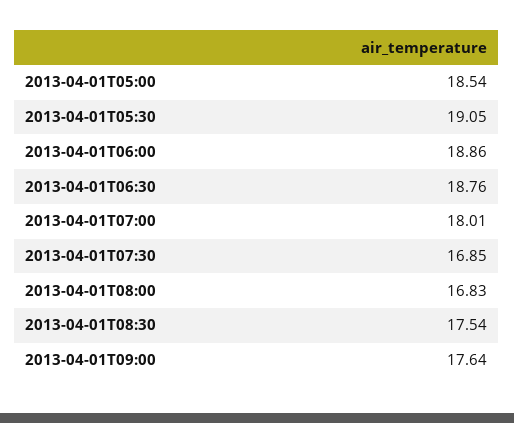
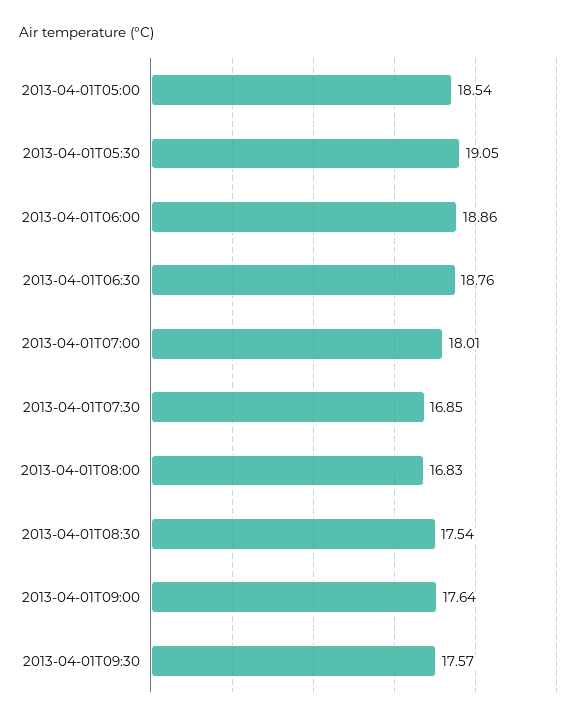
2013-04-01T09:30: none -> 17.57

